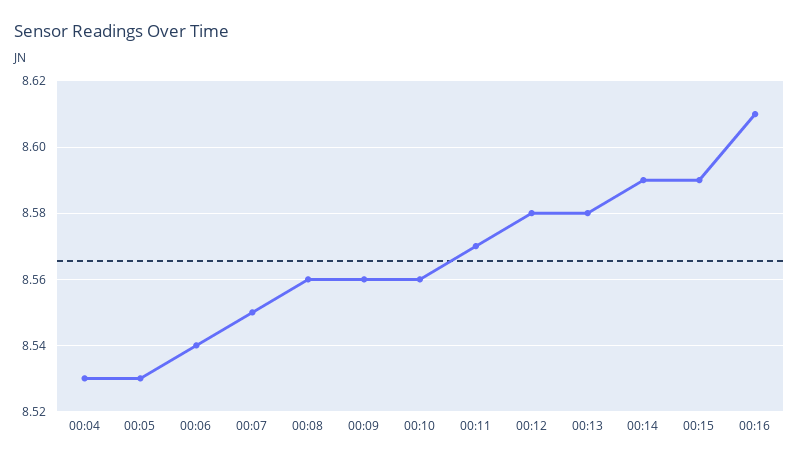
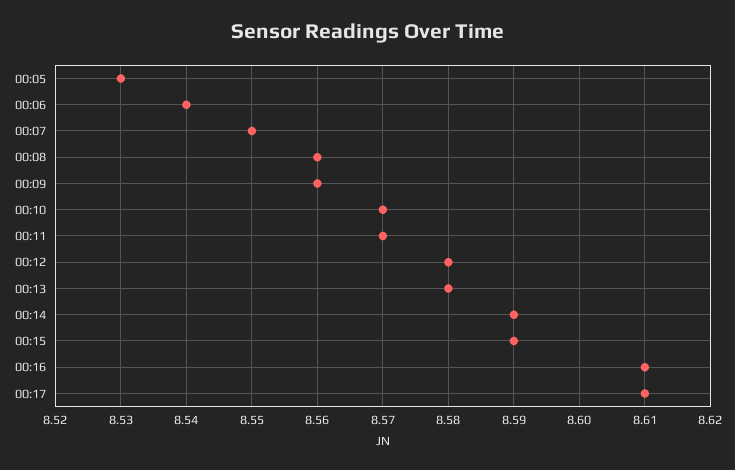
00:04: 8.53 -> none
00:10: 8.56 -> 8.57
00:17: none -> 8.61

